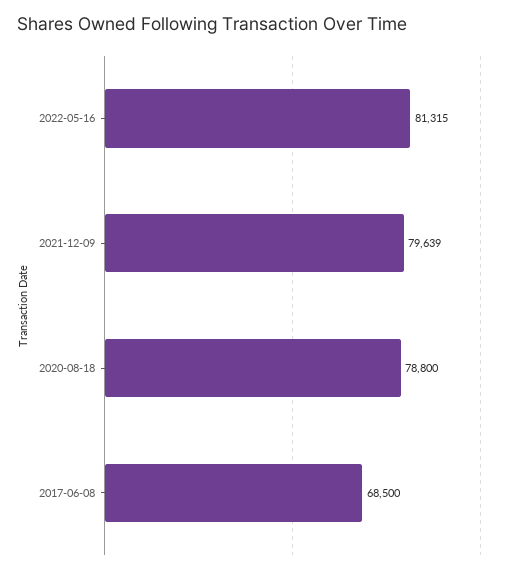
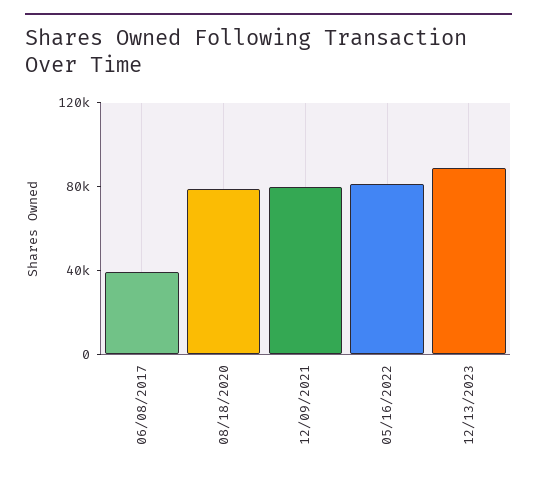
2017-06-08: 68500 -> 40000
12/13/2023: none -> 90000

